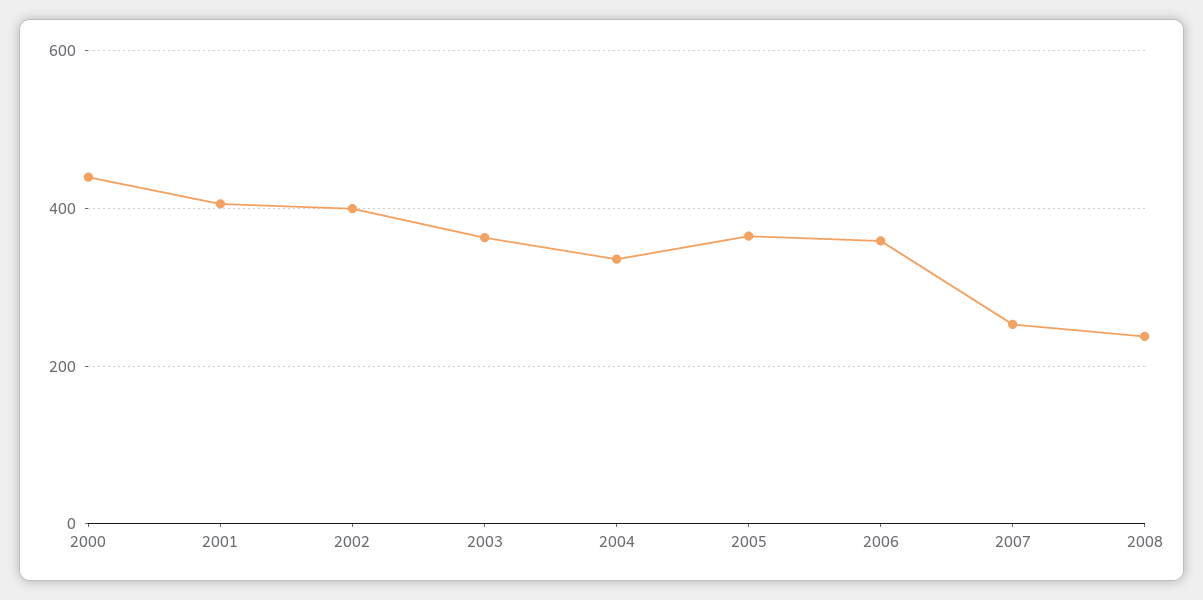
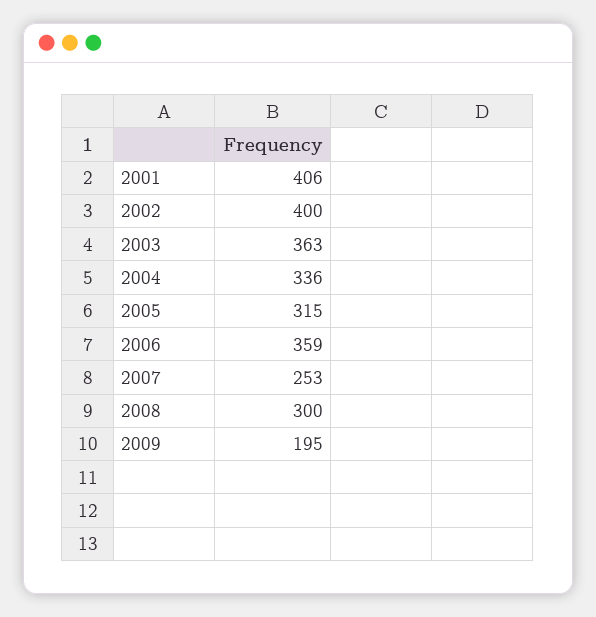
2000: 440 -> none
2005: 360 -> 315
2008: 240 -> 300
2009: none -> 195

